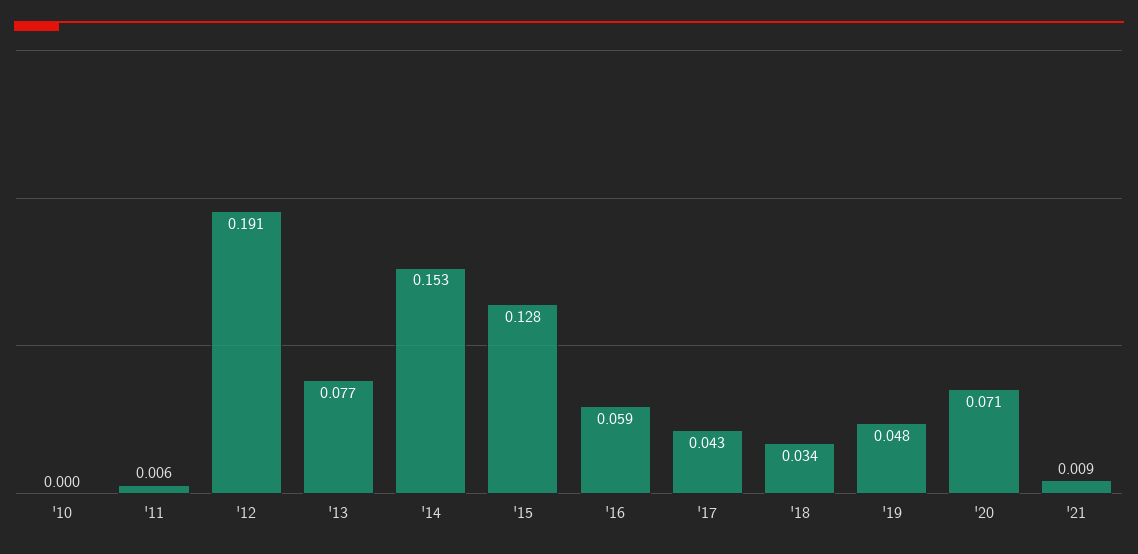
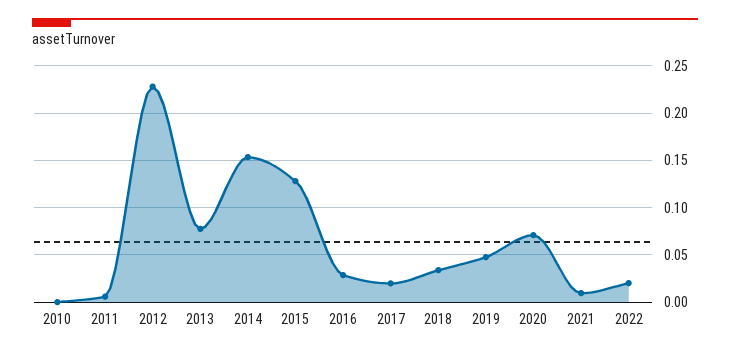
'12: 0.191 -> 0.23
'16: 0.059 -> 0.03
'17: 0.043 -> 0.02
2022: none -> 0.02

